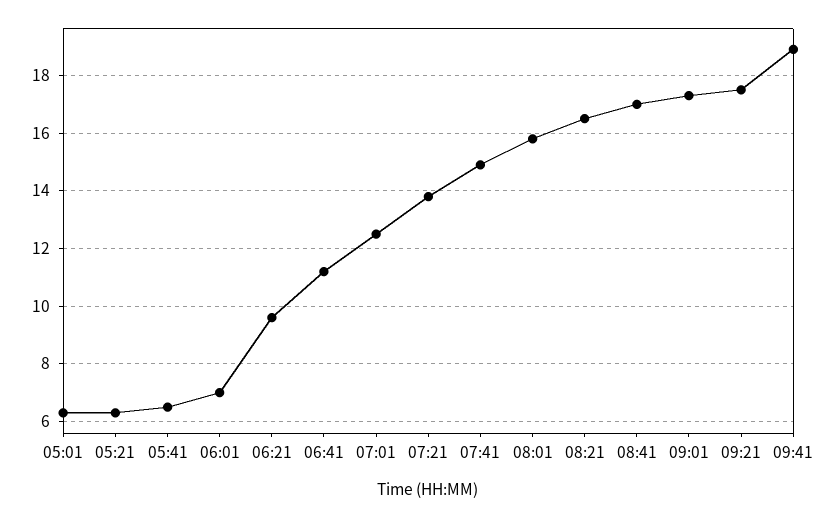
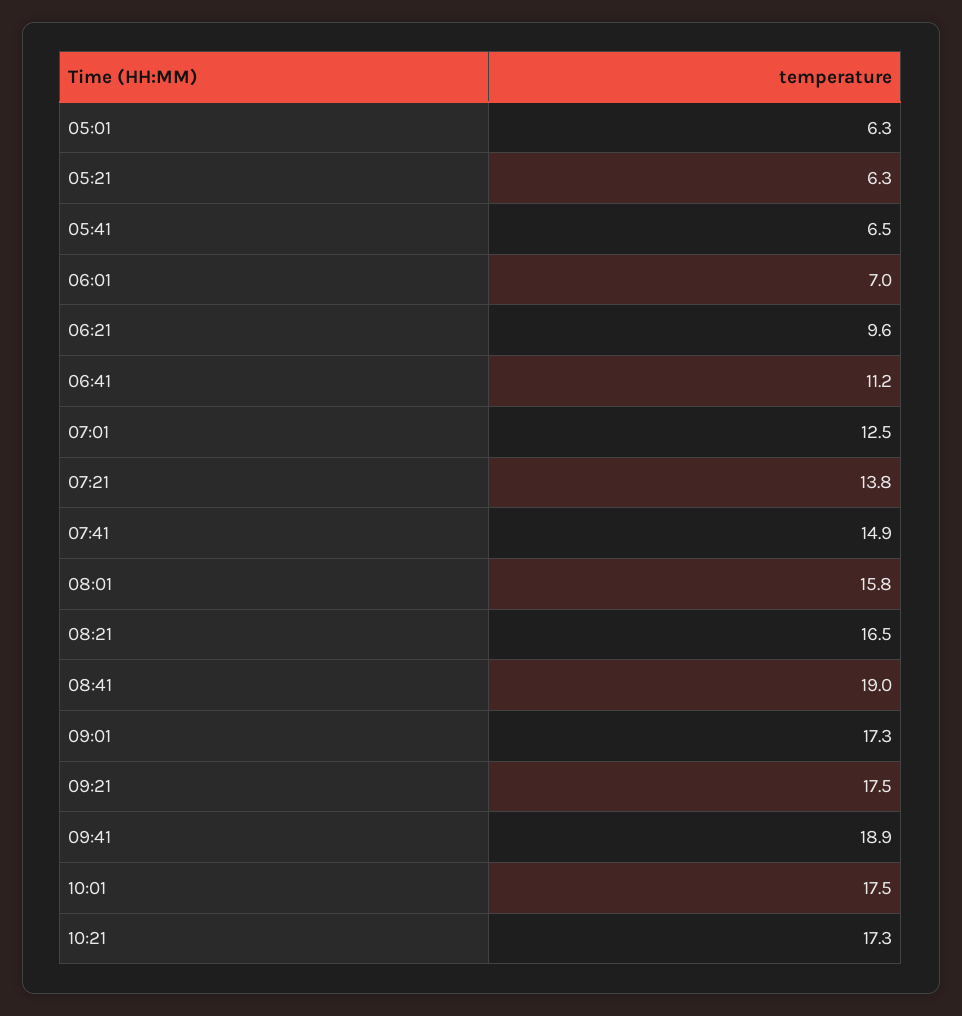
08:41: 17 -> 19
10:01: none -> 17.5
10:21: none -> 17.3

